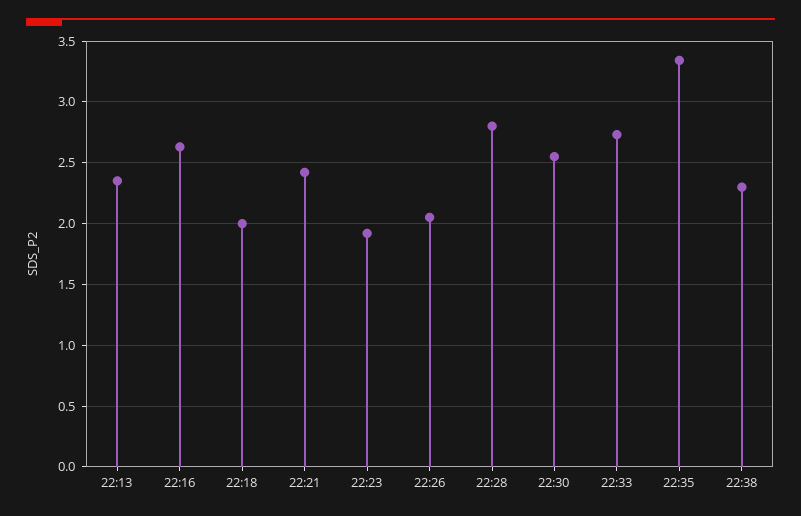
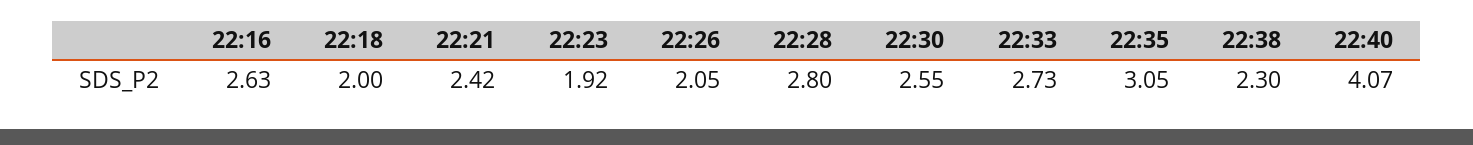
22:13: 2.35 -> none
22:35: 3.35 -> 3.05
22:40: none -> 4.07

